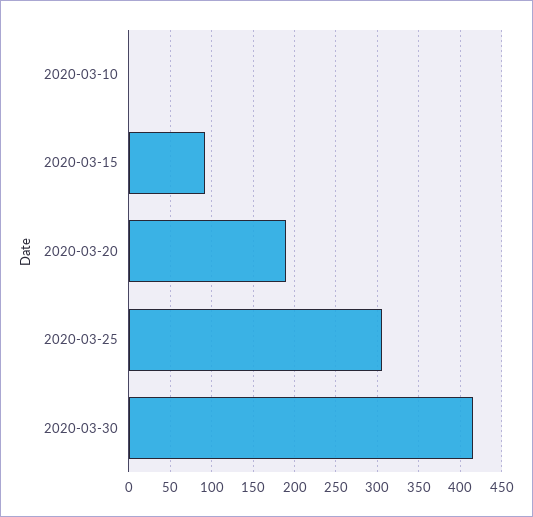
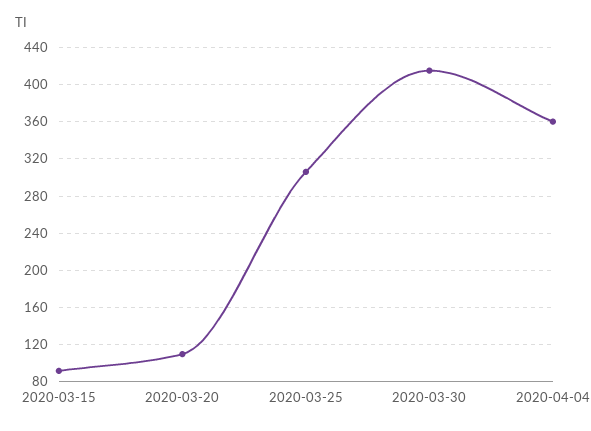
2020-03-10: 0 -> none
2020-03-20: 190 -> 110
2020-04-04: none -> 360

